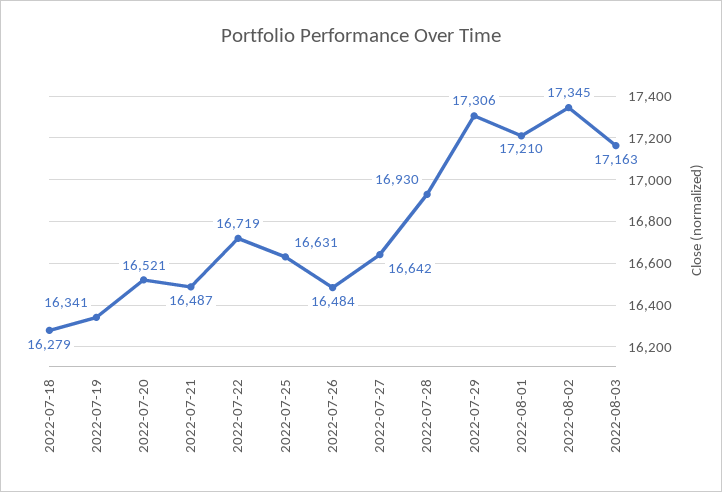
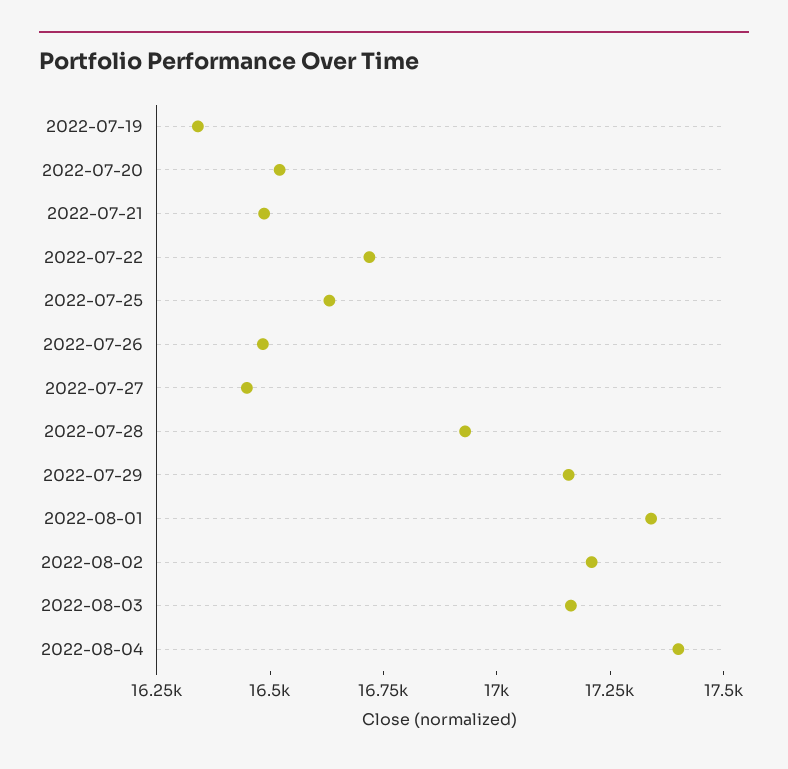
2022-07-18: 16279 -> none
2022-07-27: 16642 -> 16450
2022-07-29: 17306 -> 17150
2022-08-01: 17210 -> 17350
2022-08-02: 17345 -> 17200
2022-08-04: none -> 17400

